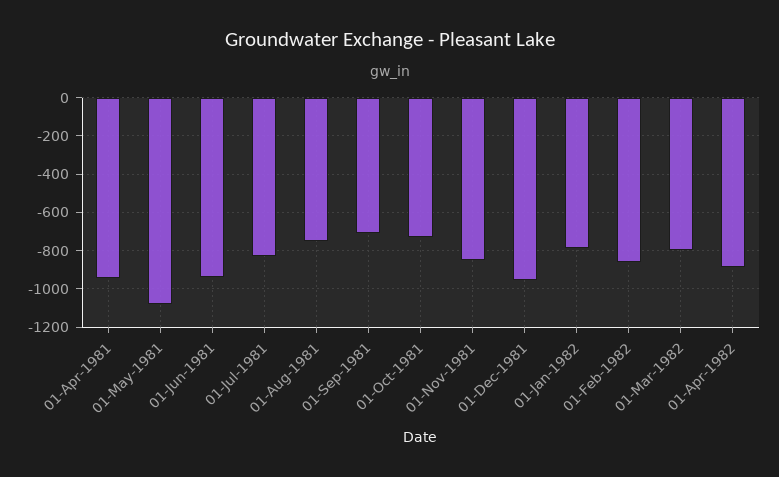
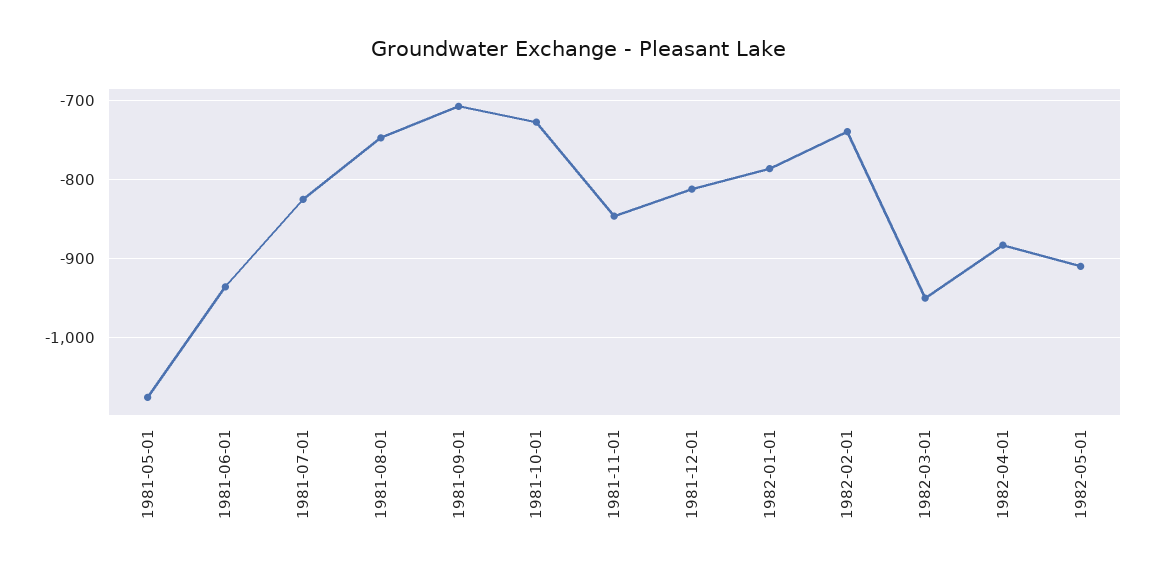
01-Apr-1981: -950 -> none
01-Dec-1981: -950 -> -810
01-Feb-1982: -850 -> -740
01-Mar-1982: -800 -> -950
1982-05-01: none -> -910

